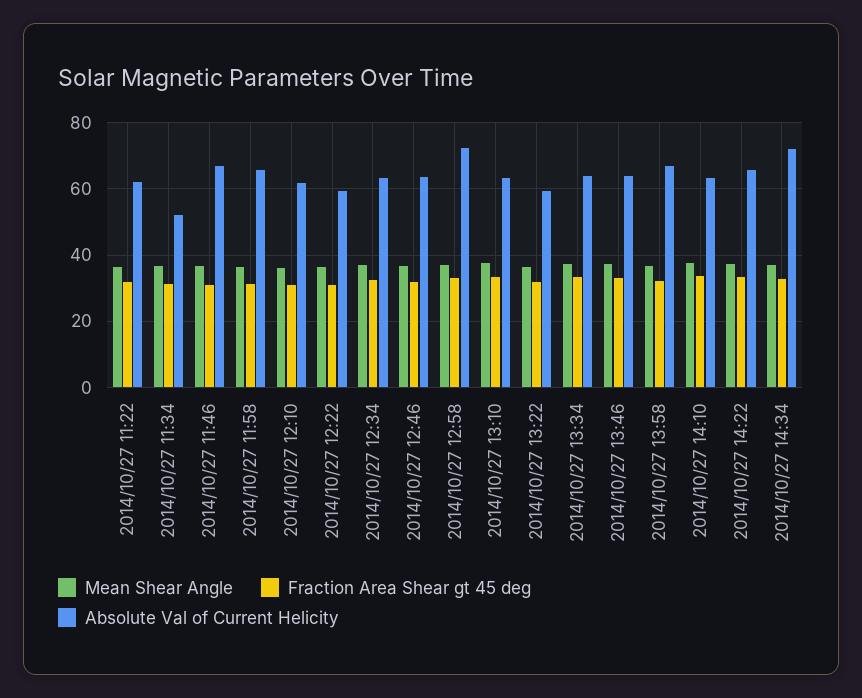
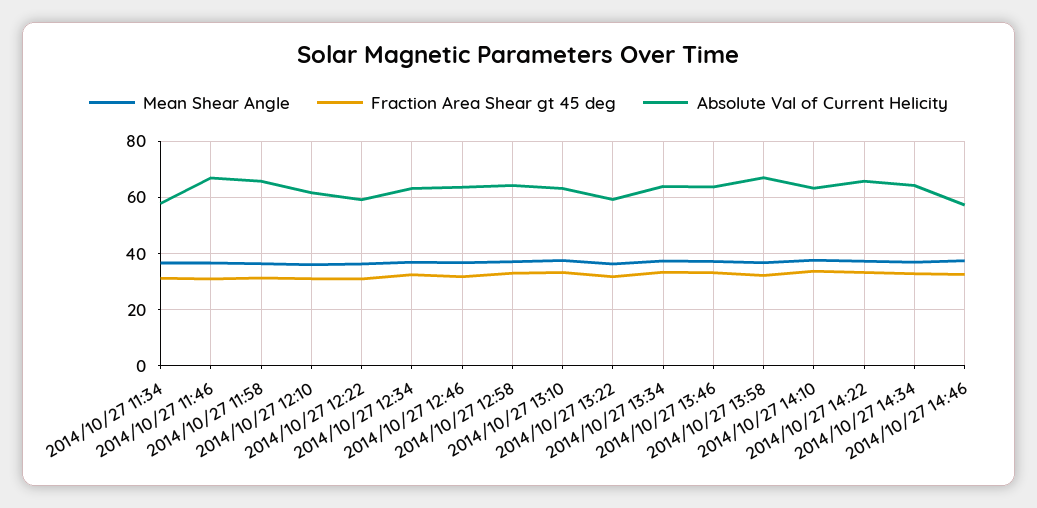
Mean Shear Angle, 2014/10/27 11:22: 36 -> none
Fraction Area Shear gt 45 deg, 2014/10/27 11:22: 32 -> none
Absolute Val of Current Helicity, 2014/10/27 11:22: 62 -> none
Absolute Val of Current Helicity, 2014/10/27 11:34: 52 -> 57.5
Absolute Val of Current Helicity, 2014/10/27 12:58: 72 -> 65
Absolute Val of Current Helicity, 2014/10/27 14:34: 72 -> 65
Mean Shear Angle, 2014/10/27 14:46: none -> 37.5
Fraction Area Shear gt 45 deg, 2014/10/27 14:46: none -> 32.5
Absolute Val of Current Helicity, 2014/10/27 14:46: none -> 57.5

